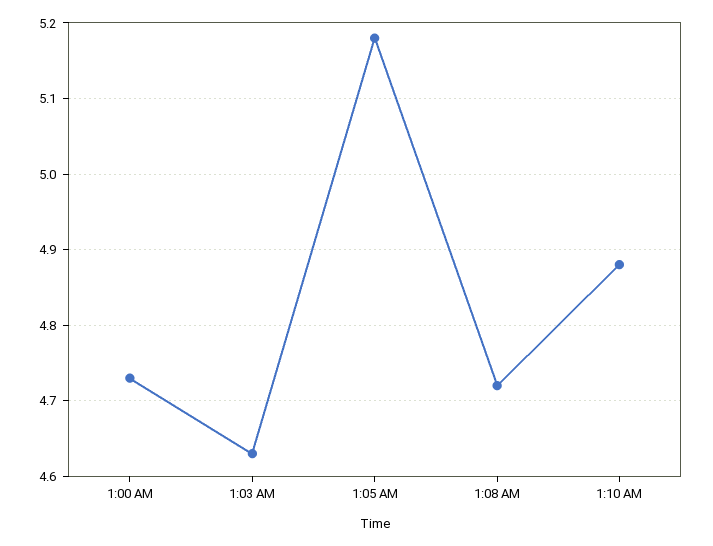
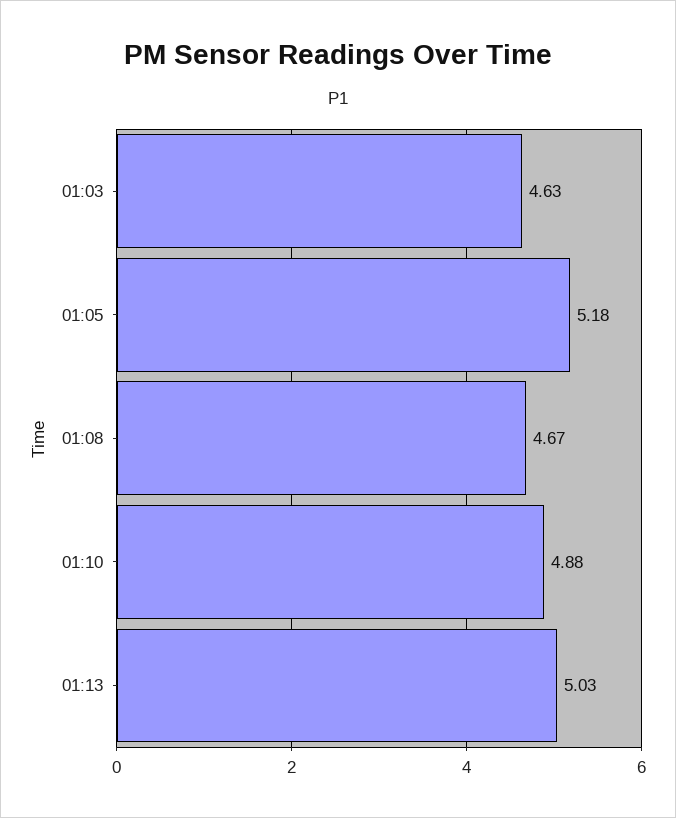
1:00 AM: 4.73 -> none
1:08 AM: 4.72 -> 4.67
01:13: none -> 5.03

